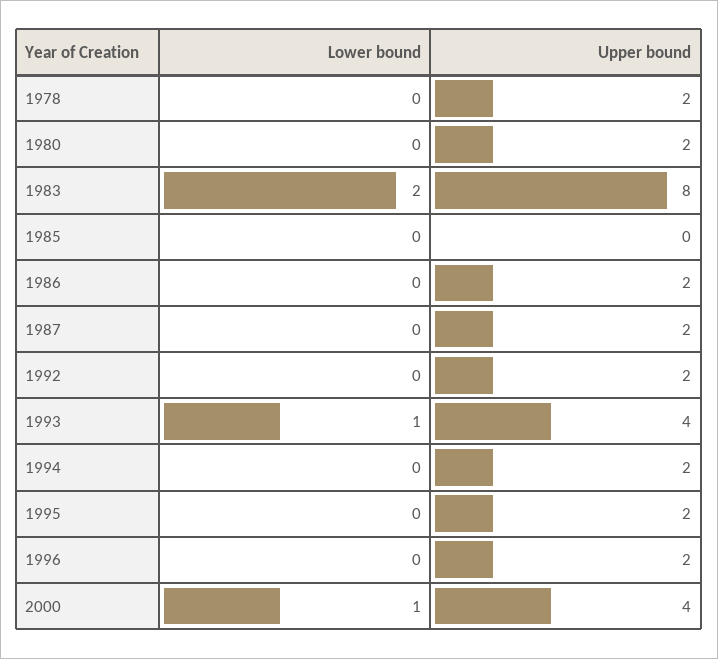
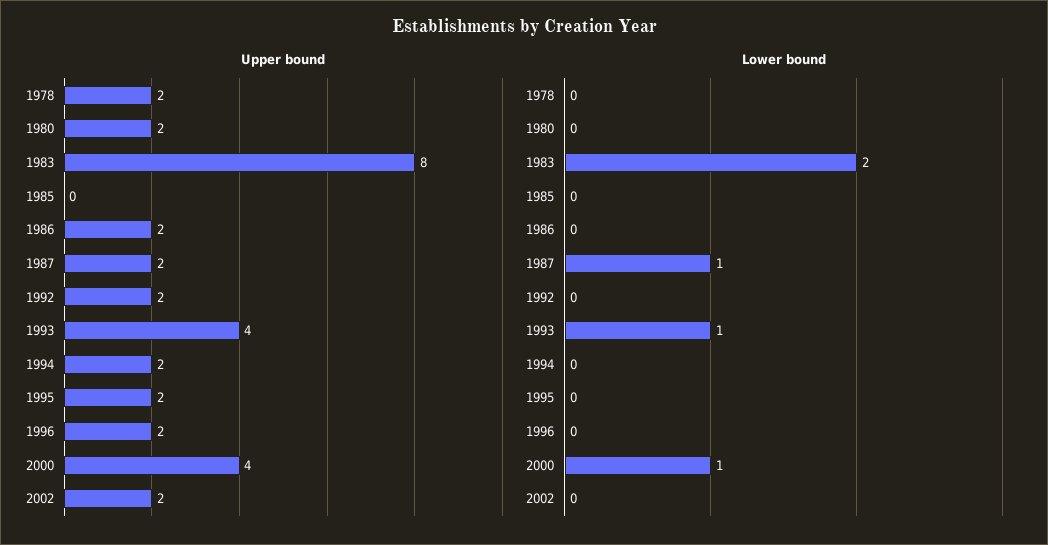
Lower bound, 1987: 0 -> 1
Upper bound, 2002: none -> 2
Lower bound, 2002: none -> 0

